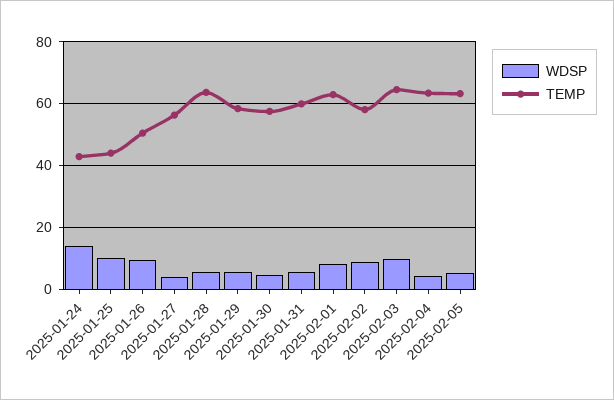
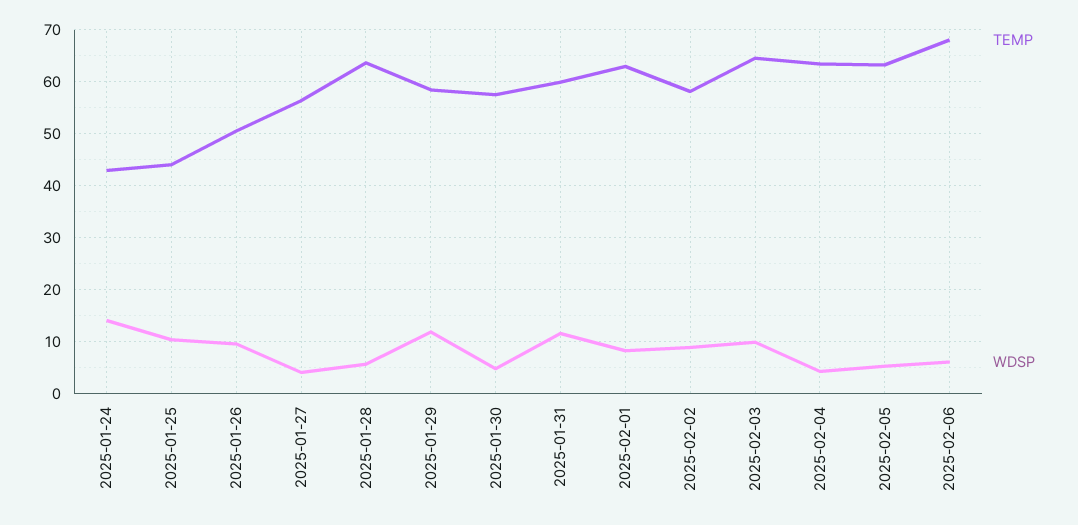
WDSP, 2025-01-29: 6 -> 12
WDSP, 2025-01-31: 6 -> 12
TEMP, 2025-02-06: none -> 68
WDSP, 2025-02-06: none -> 6

